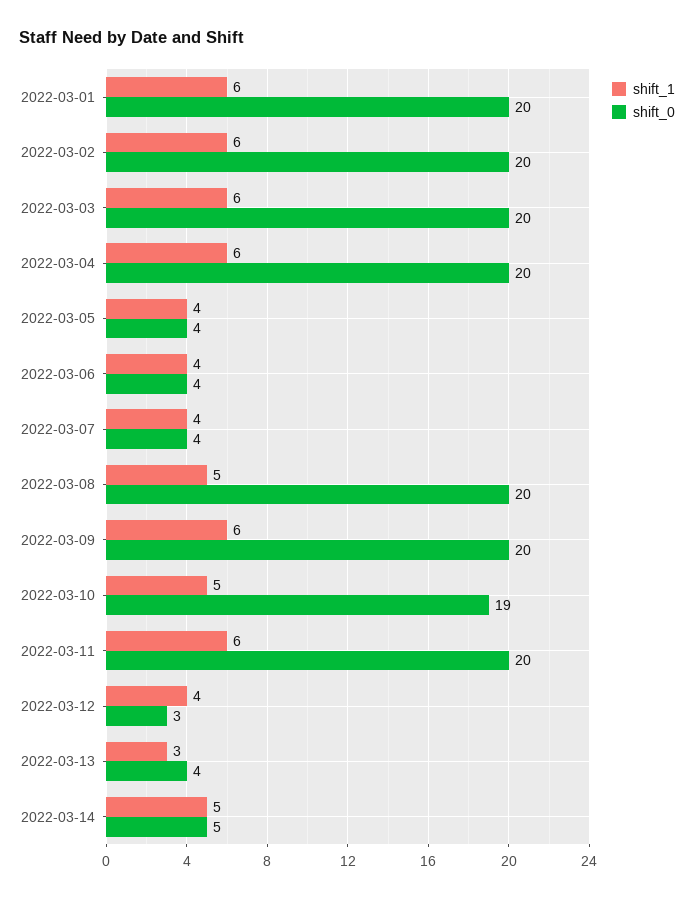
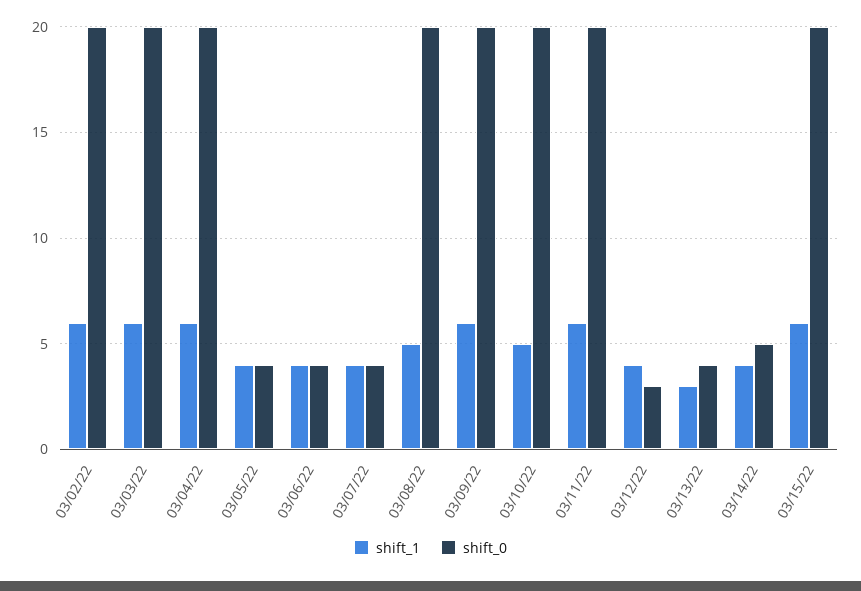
shift_1, 2022-03-01: 6 -> none
shift_0, 2022-03-01: 20 -> none
shift_0, 2022-03-10: 19 -> 20
shift_1, 2022-03-14: 5 -> 4
shift_1, 03/15/22: none -> 6
shift_0, 03/15/22: none -> 20

